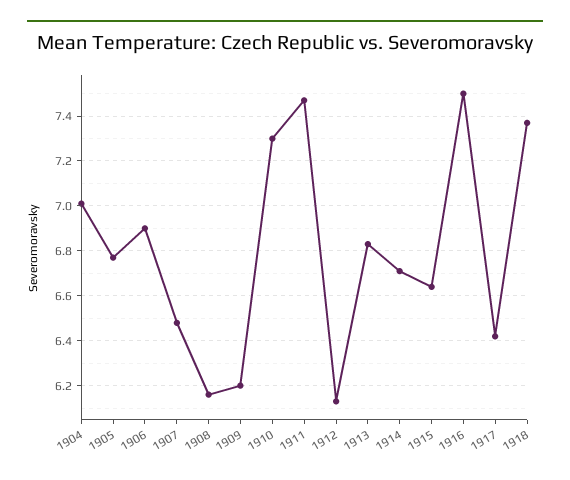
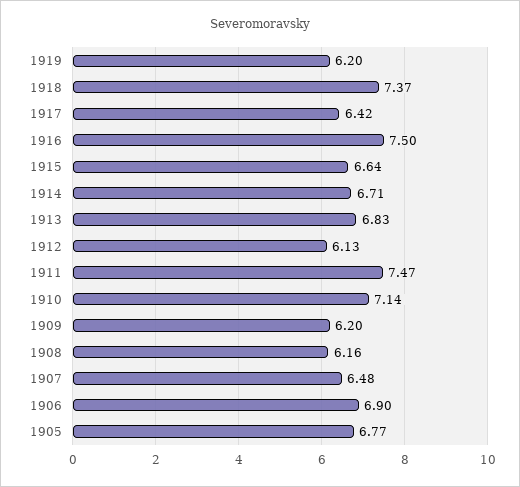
1904: 7 -> none
1910: 7.3 -> 7.14
1919: none -> 6.2

